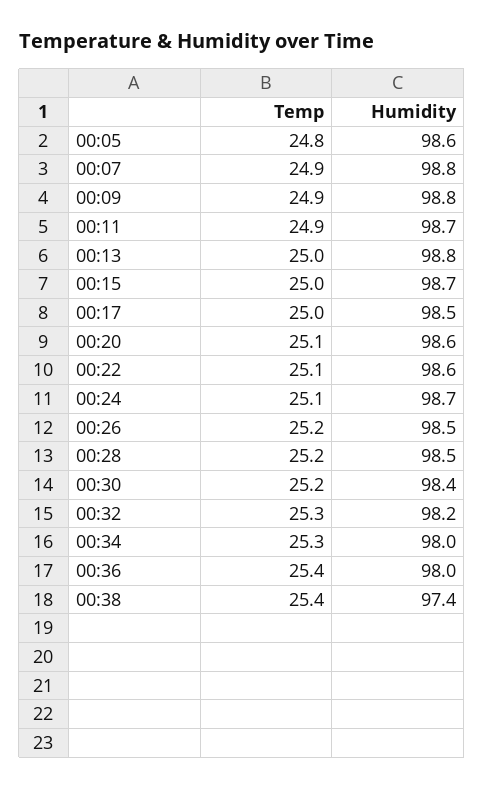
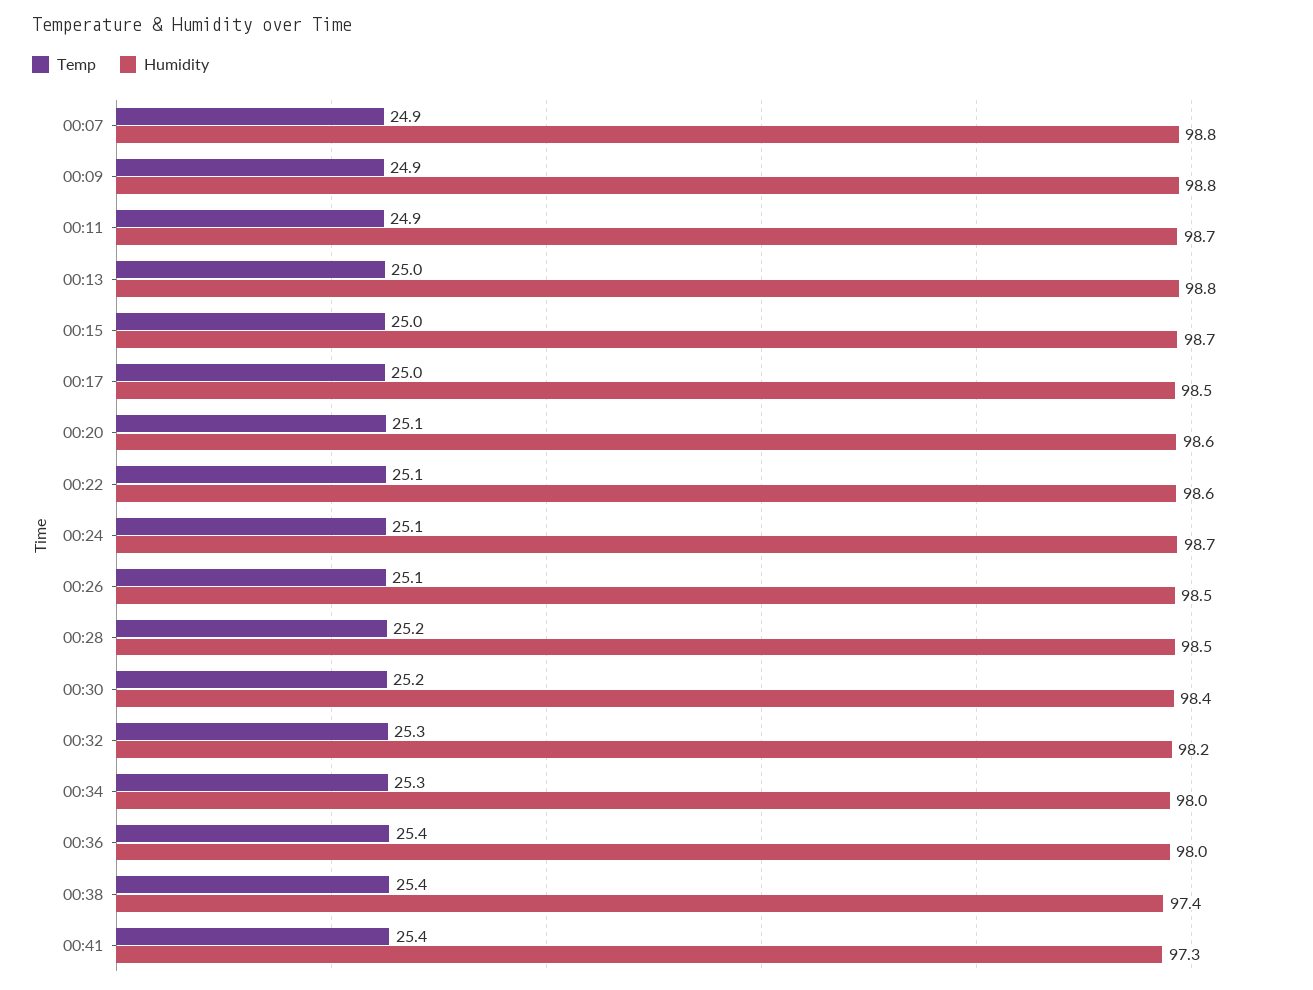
Temp, 00:05: 24.8 -> none
Humidity, 00:05: 98.6 -> none
Temp, 00:26: 25.2 -> 25.1
Temp, 00:41: none -> 25.4
Humidity, 00:41: none -> 97.3

